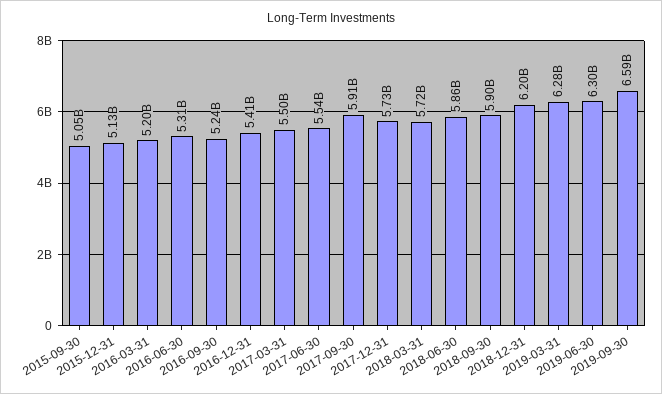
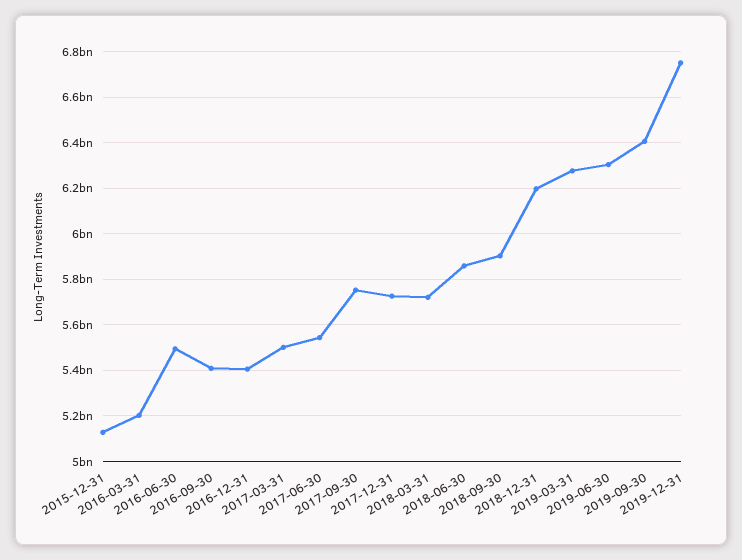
2015-09-30: 5050000000 -> none
2016-06-30: 5310000000 -> 5500000000
2016-09-30: 5240000000 -> 5400000000
2017-09-30: 5910000000 -> 5750000000
2019-09-30: 6590000000 -> 6400000000
2019-12-31: none -> 6750000000

